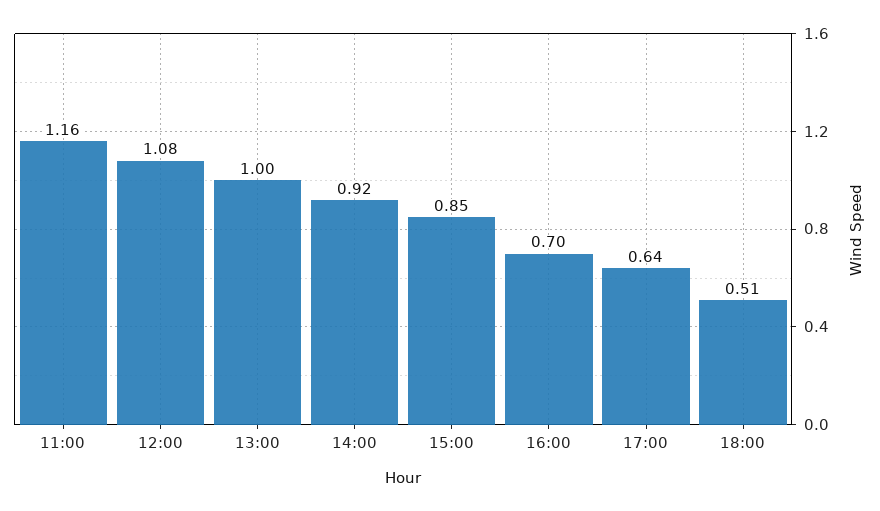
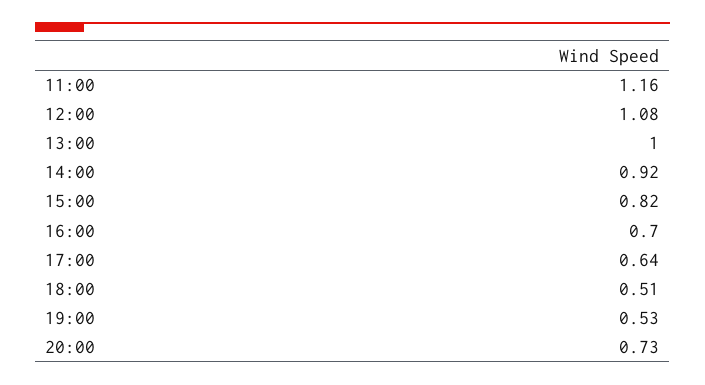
15:00: 0.85 -> 0.82
19:00: none -> 0.53
20:00: none -> 0.73

